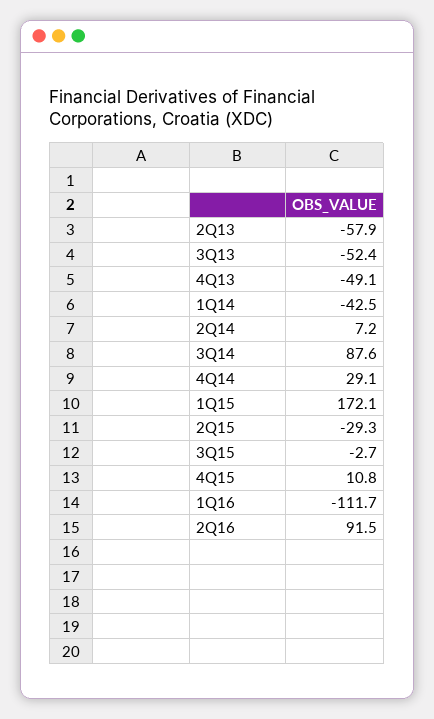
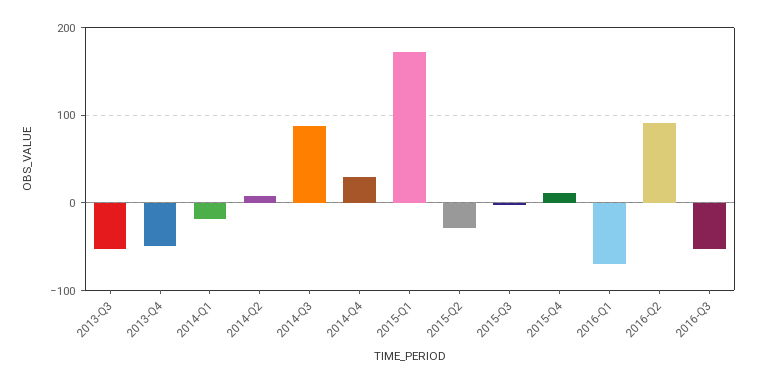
2Q13: -57.9 -> none
1Q14: -42.5 -> -20
1Q16: -111.7 -> -70
2016-Q3: none -> -50

